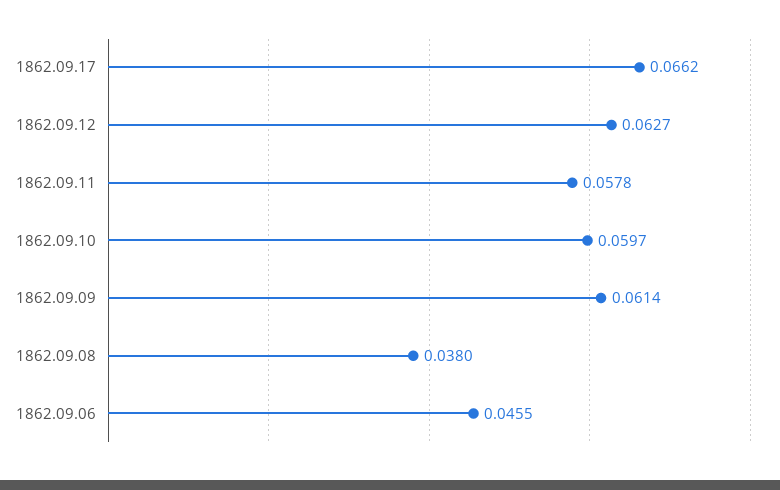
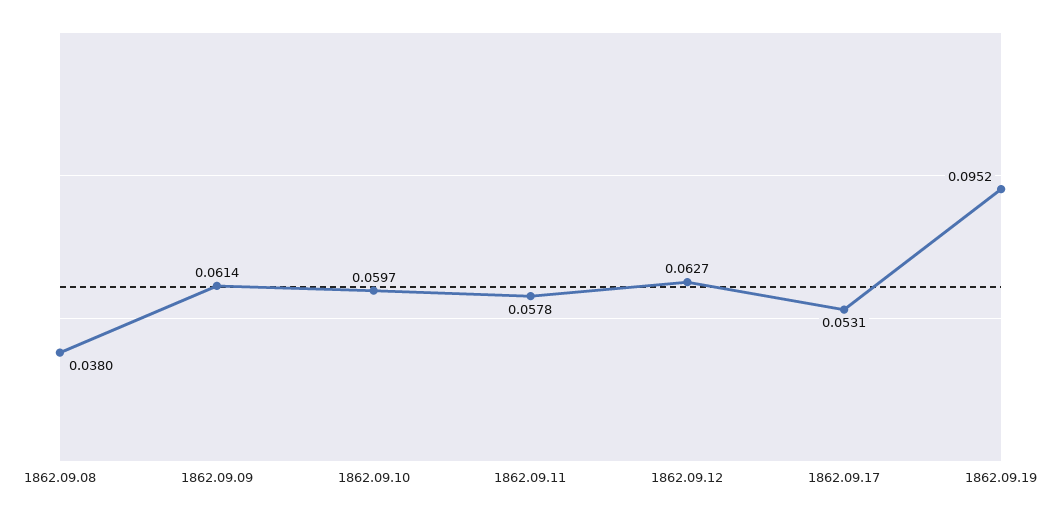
1862.09.17: 0.0662 -> 0.0531
1862.09.06: 0.0455 -> none
1862.09.19: none -> 0.0952

